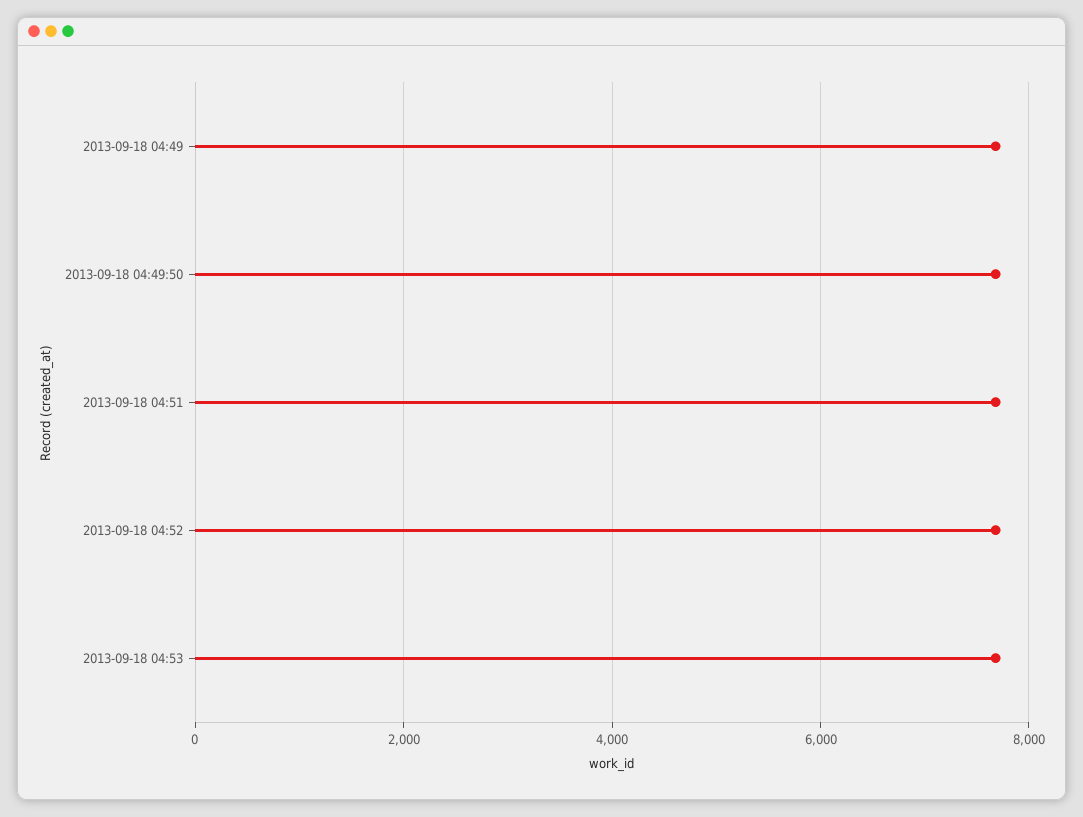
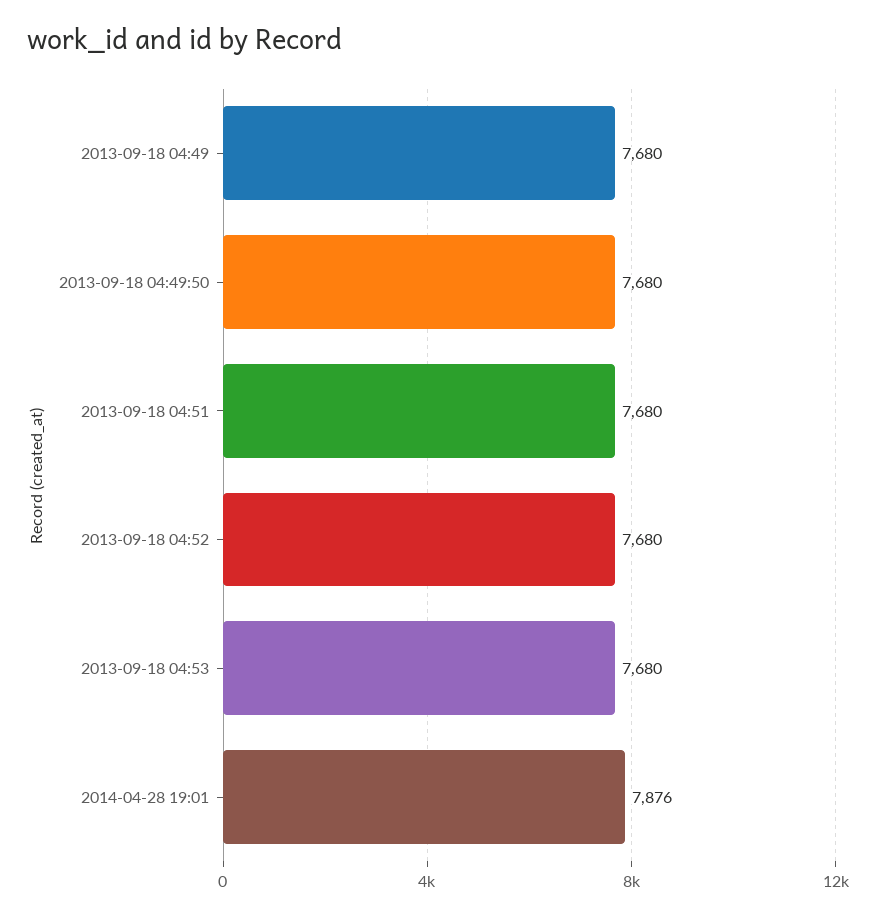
2014-04-28 19:01: none -> 7876

